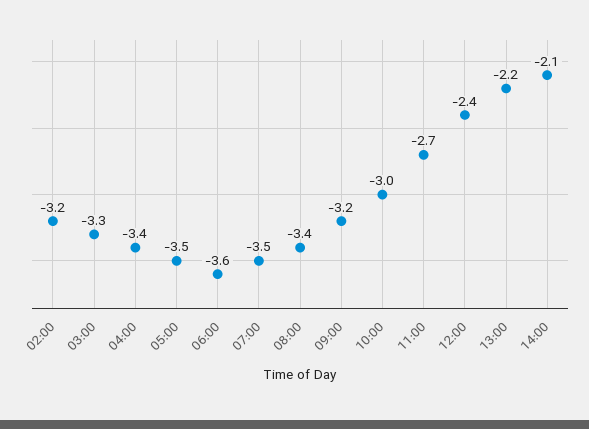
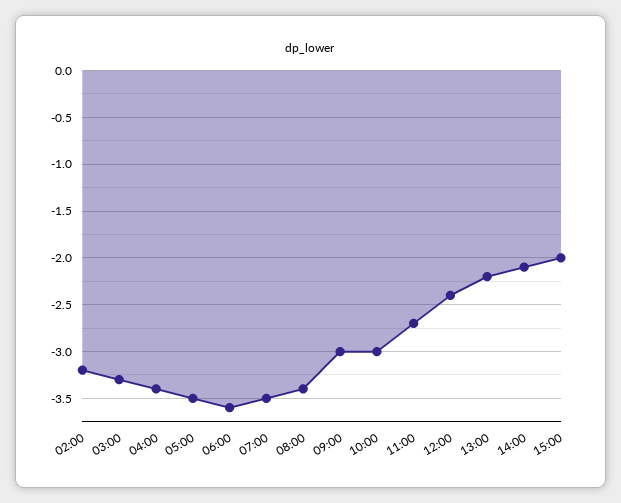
09:00: -3.2 -> -3
15:00: none -> -2

